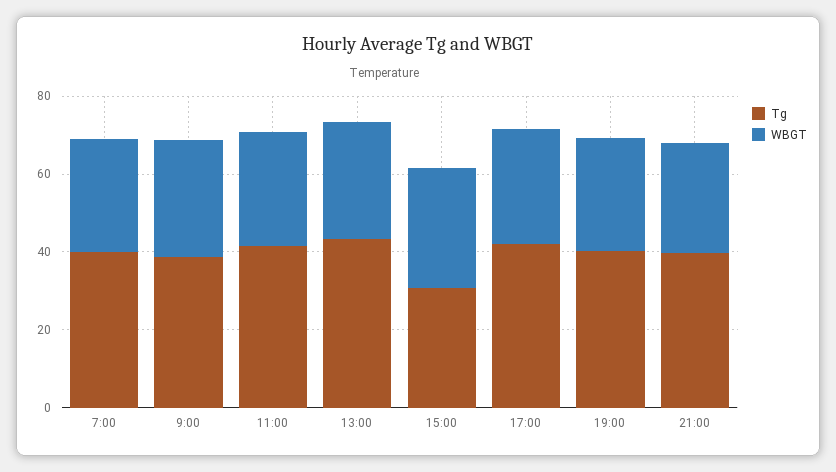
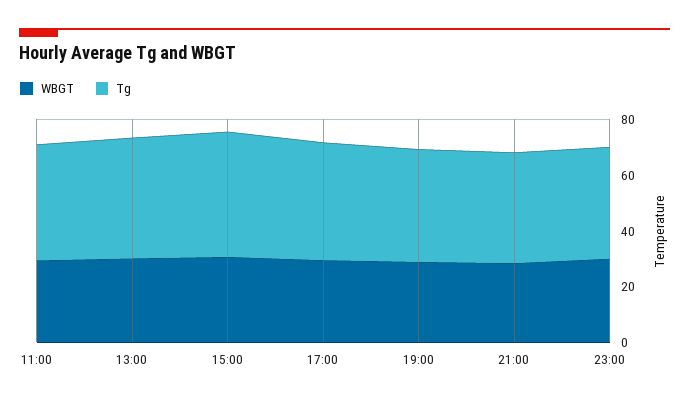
Tg, 7:00: 40 -> none
WBGT, 7:00: 30 -> none
Tg, 9:00: 40 -> none
WBGT, 9:00: 30 -> none
Tg, 15:00: 30 -> 45
WBGT, 23:00: none -> 30
Tg, 23:00: none -> 40

